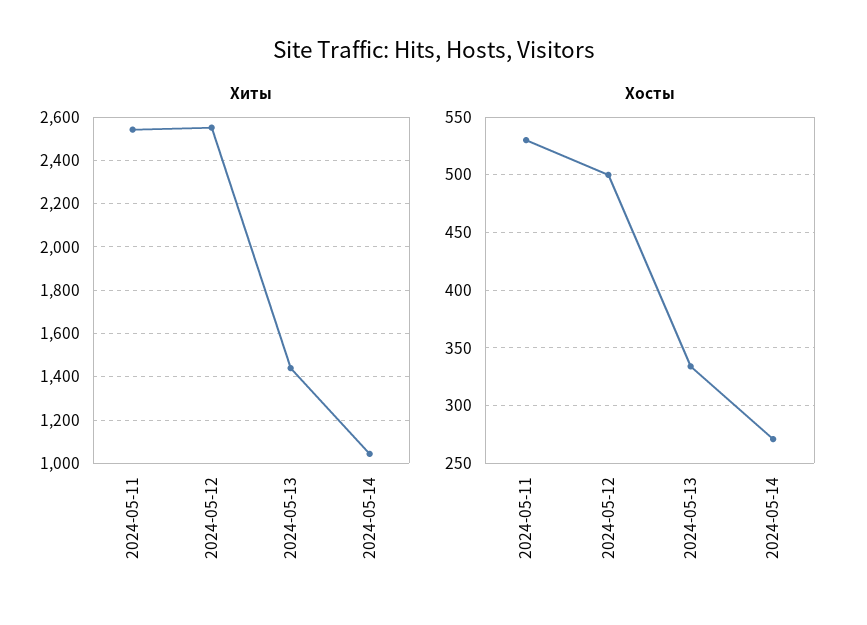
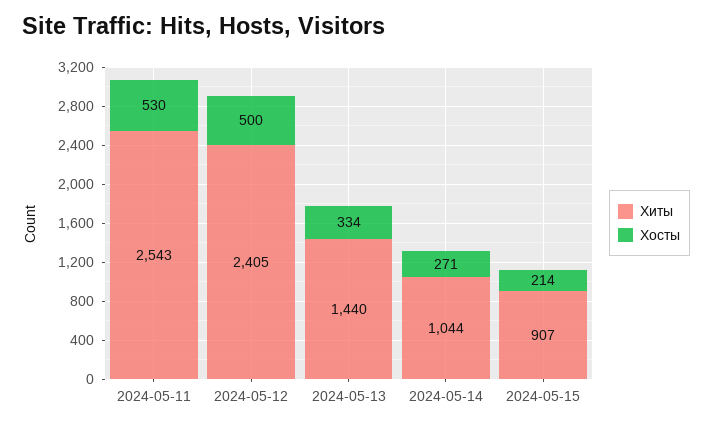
Хиты, 2024-05-12: 2550 -> 2405
Хиты, 2024-05-15: none -> 907
Хосты, 2024-05-15: none -> 214

